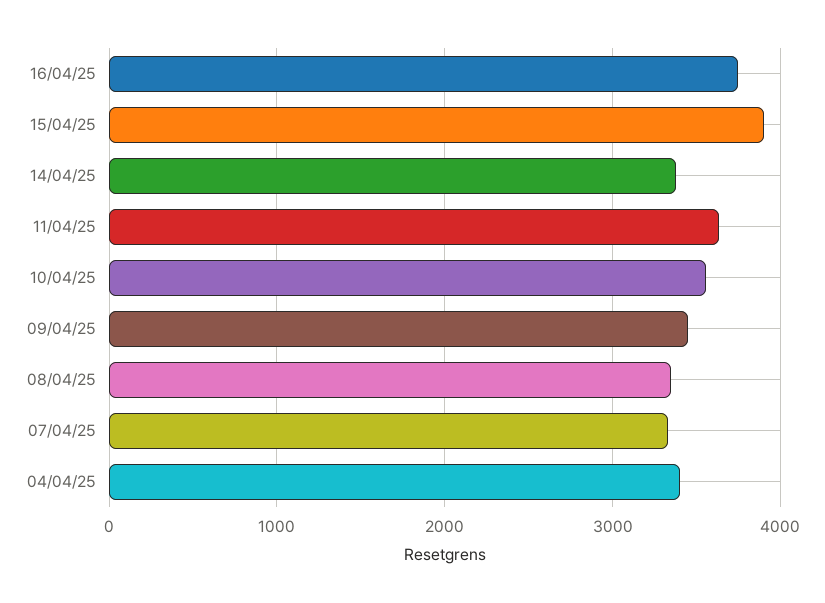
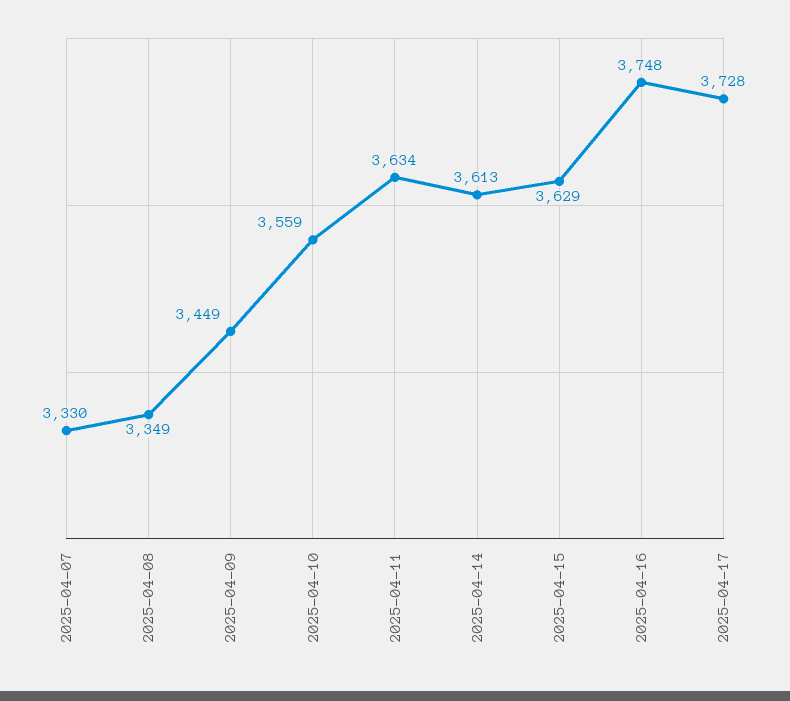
15/04/25: 3900 -> 3629
14/04/25: 3400 -> 3613
04/04/25: 3400 -> none
2025-04-17: none -> 3728

